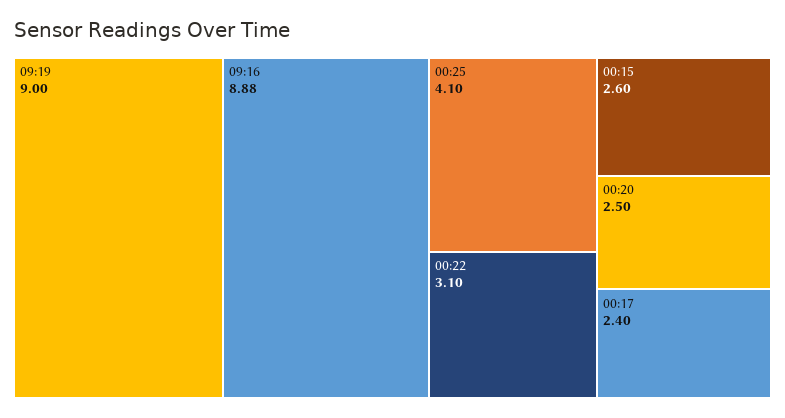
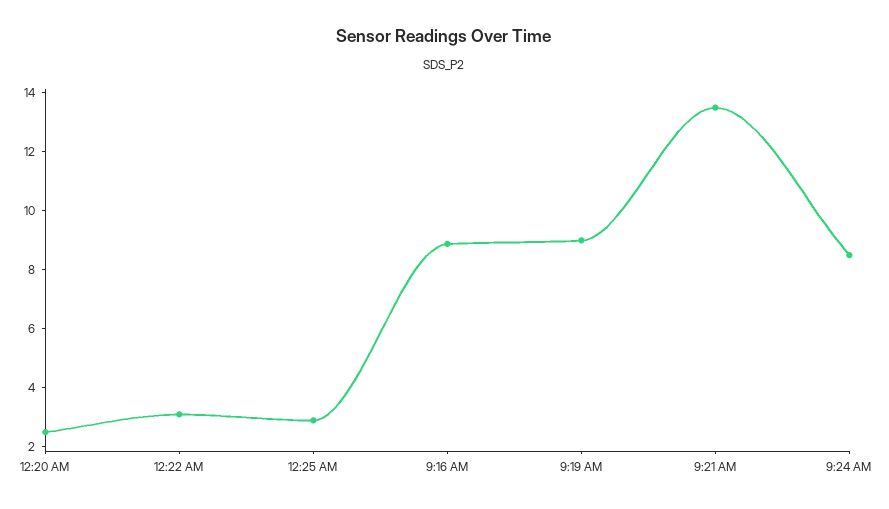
00:25: 4.1 -> 3
00:15: 2.6 -> none
00:17: 2.4 -> none
9:21 AM: none -> 13.5
9:24 AM: none -> 8.5

